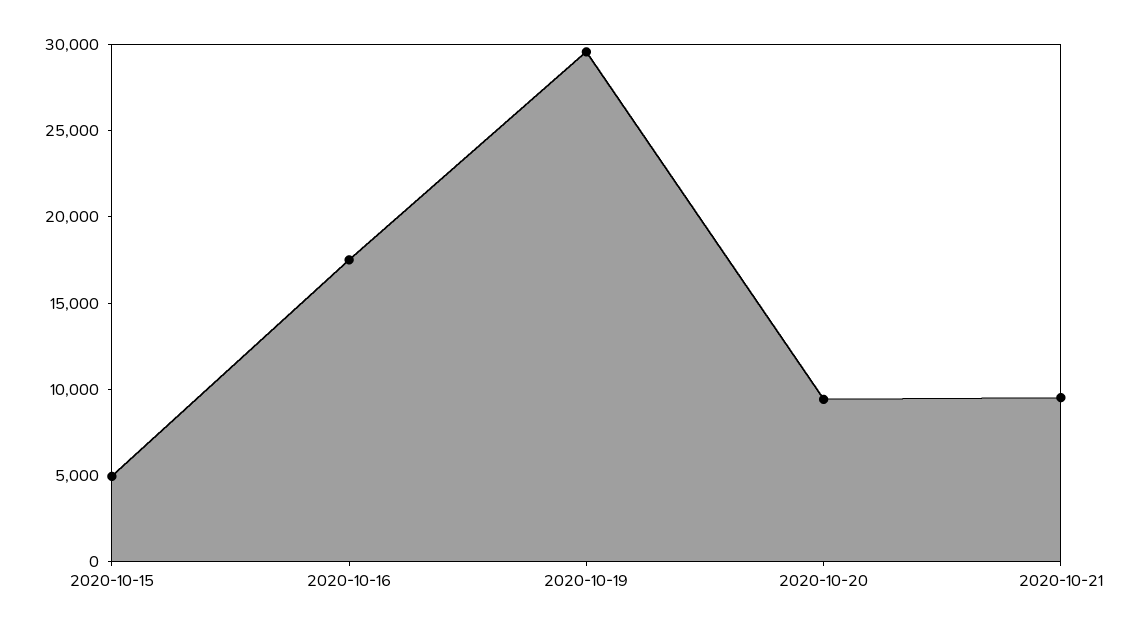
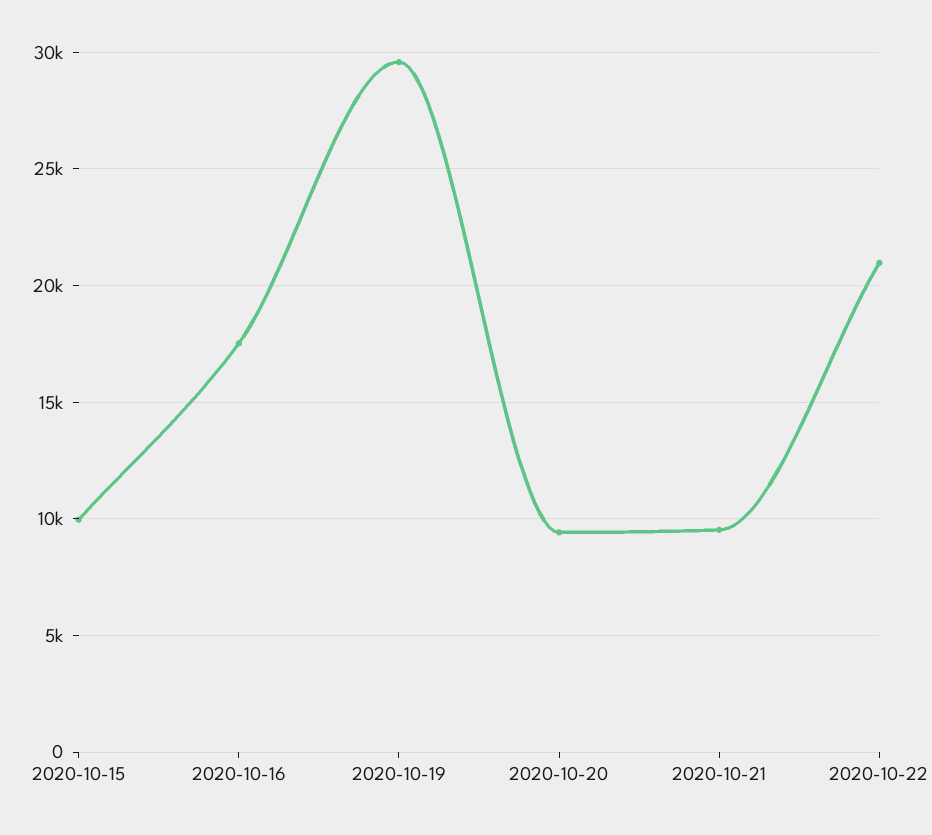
2020-10-15: 5000 -> 10000
2020-10-22: none -> 21000

